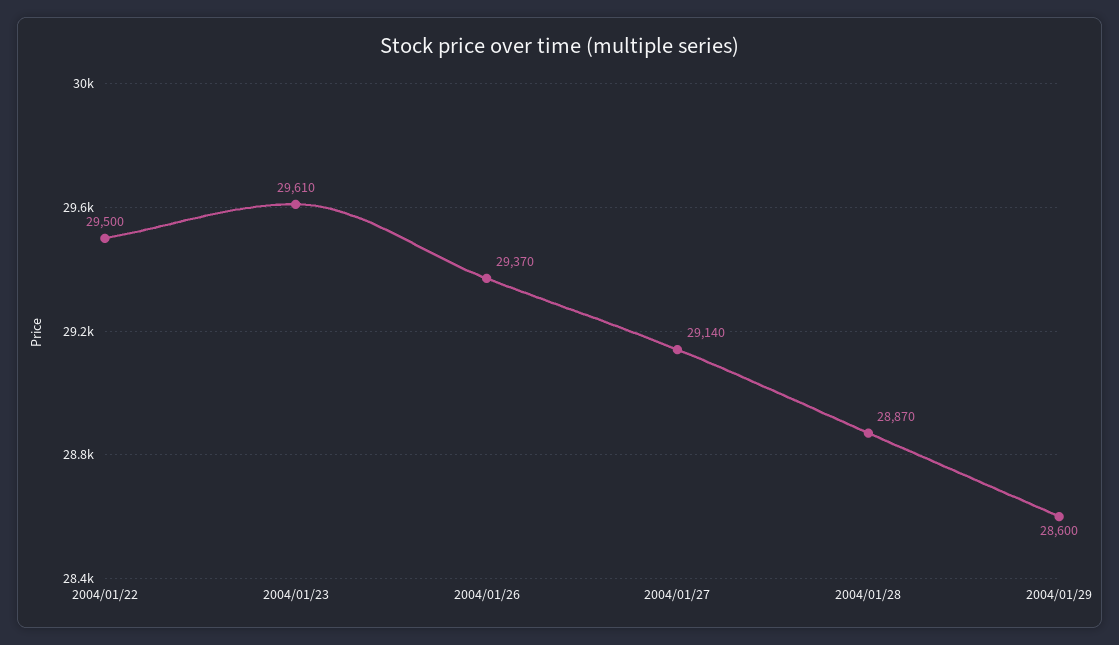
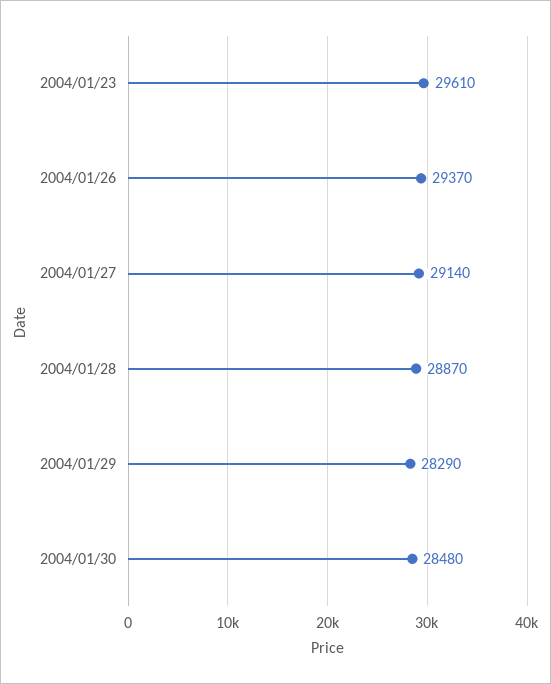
2004/01/22: 29500 -> none
2004/01/29: 28600 -> 28290
2004/01/30: none -> 28480

